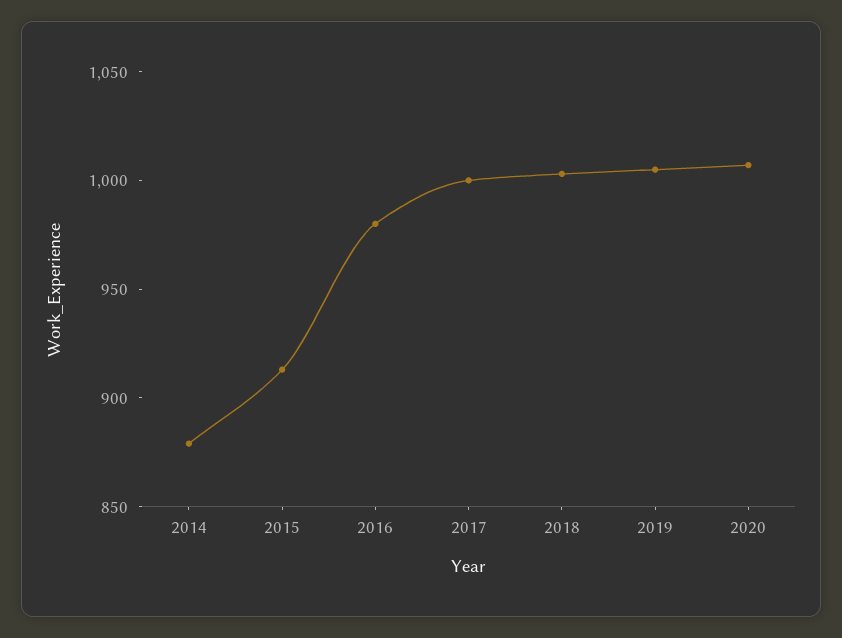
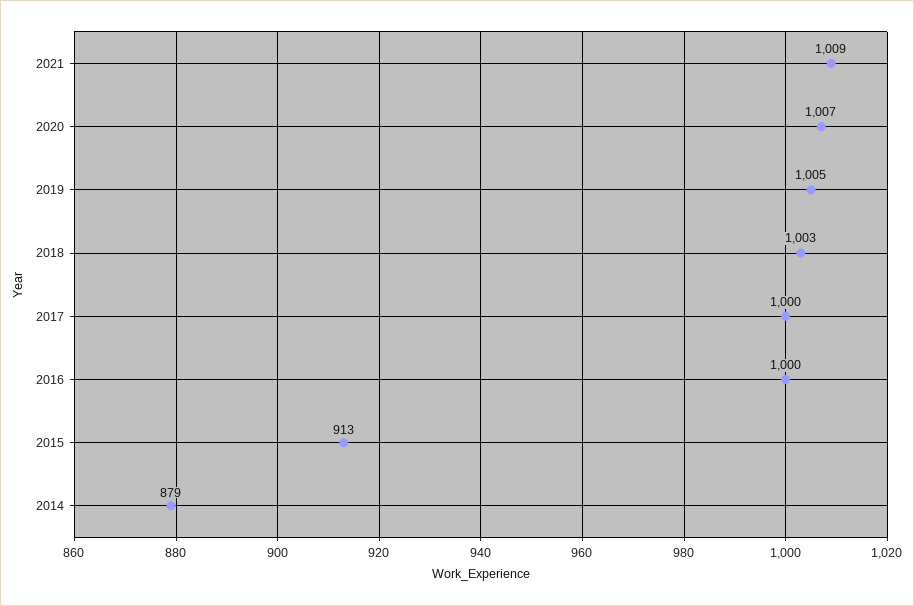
2016: 980 -> 1000
2021: none -> 1009

